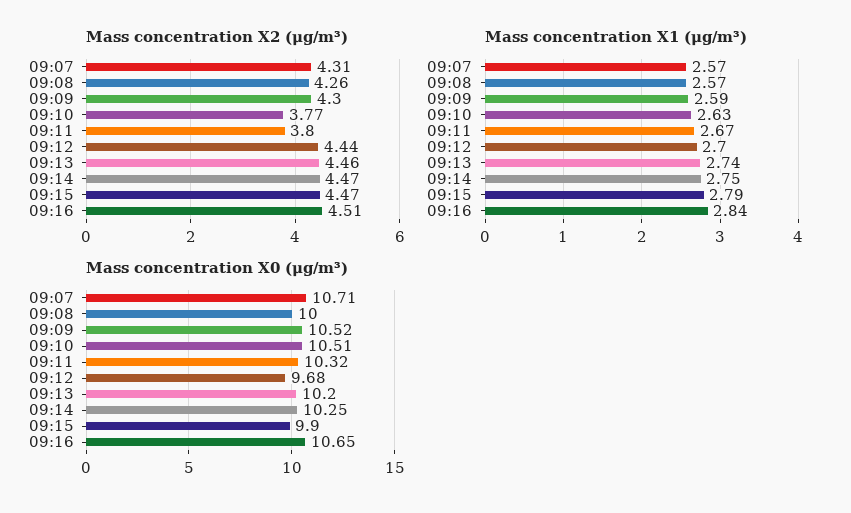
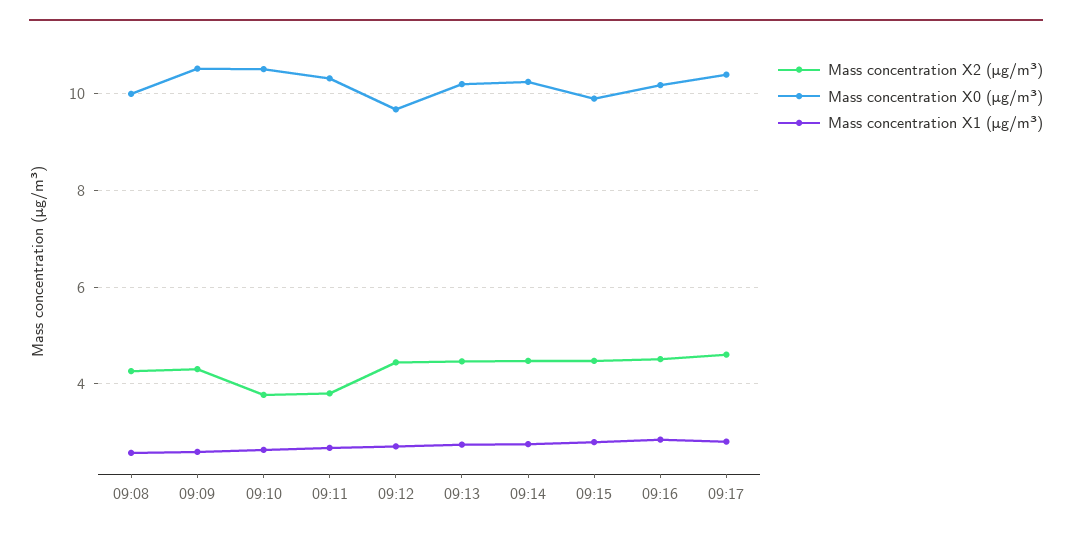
Mass concentration X2 (μg/m³), 09:07: 4.31 -> none
Mass concentration X1 (μg/m³), 09:07: 2.57 -> none
Mass concentration X0 (μg/m³), 09:07: 10.71 -> none
Mass concentration X0 (μg/m³), 09:16: 10.65 -> 10.2
Mass concentration X2 (μg/m³), 09:17: none -> 4.6
Mass concentration X0 (μg/m³), 09:17: none -> 10.4
Mass concentration X1 (μg/m³), 09:17: none -> 2.8

